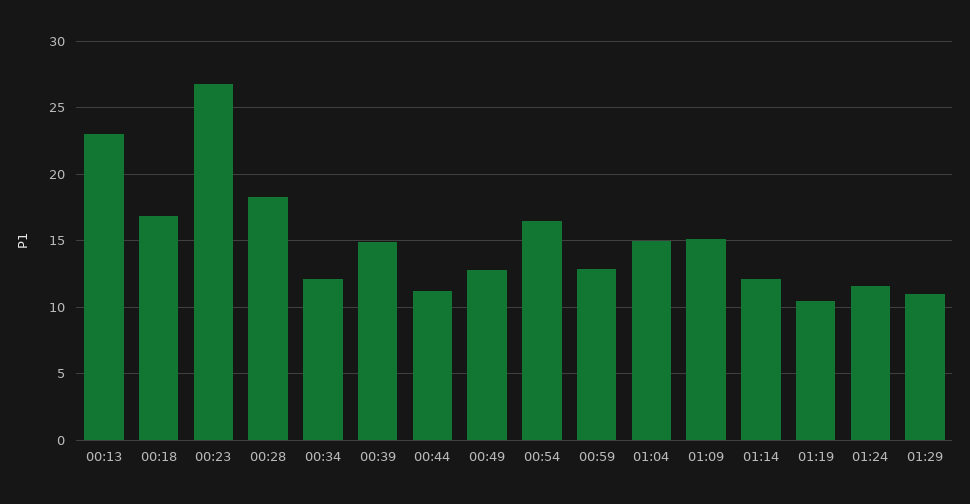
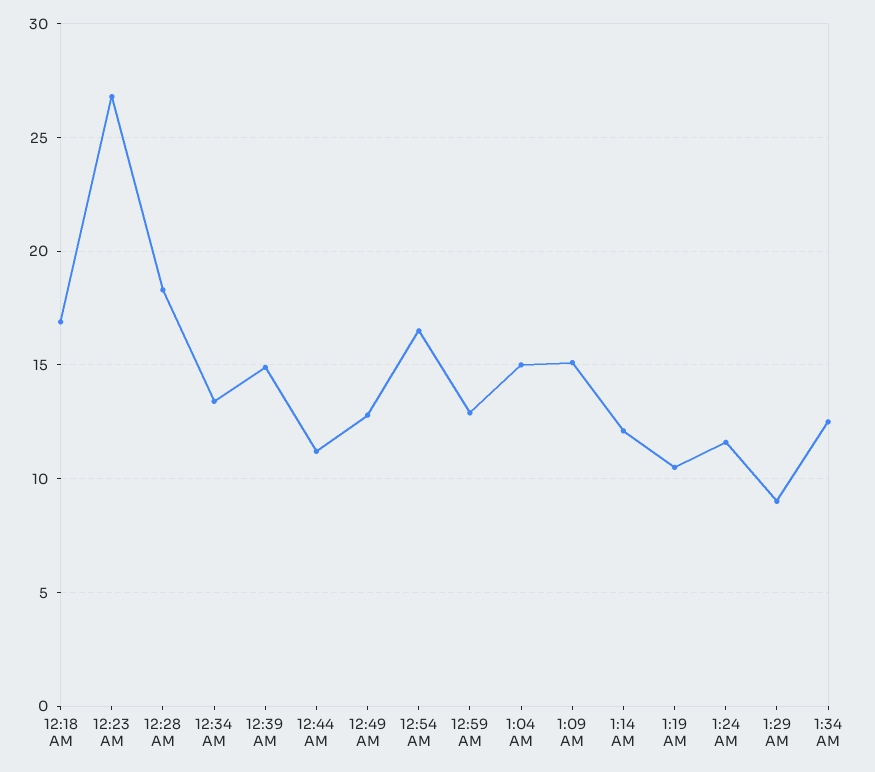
00:13: 23 -> none
00:34: 12 -> 13.5
01:29: 11 -> 9
1:34 AM: none -> 12.5

